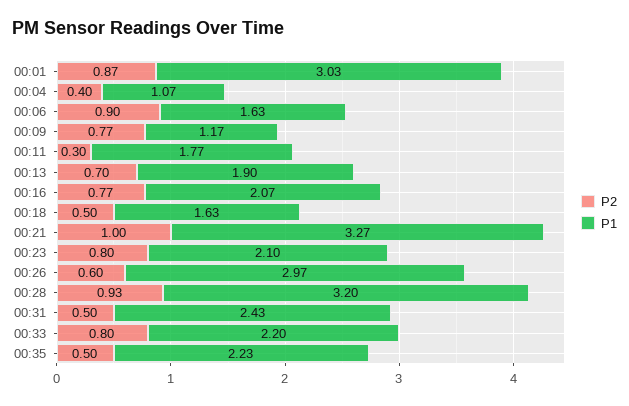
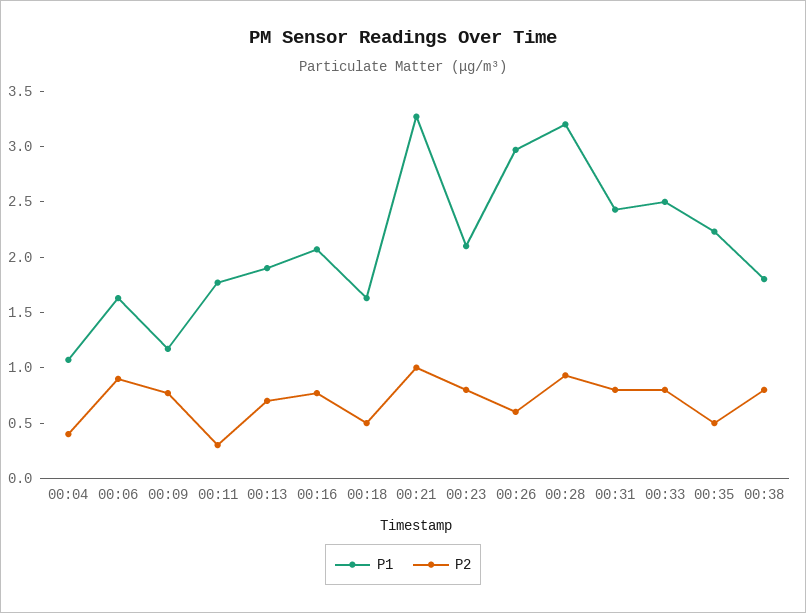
P2, 00:01: 0.87 -> none
P1, 00:01: 3.03 -> none
P2, 00:31: 0.5 -> 0.8
P1, 00:33: 2.2 -> 2.5
P1, 00:38: none -> 1.8
P2, 00:38: none -> 0.8

